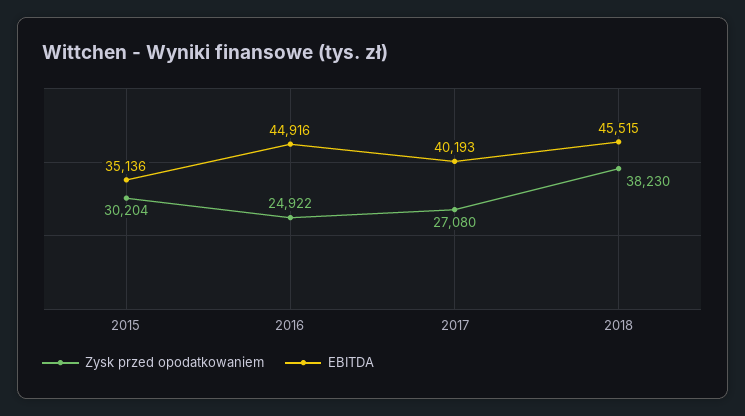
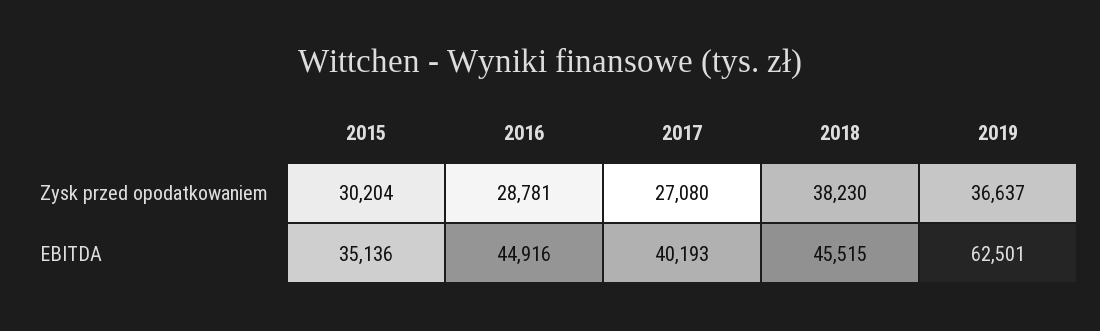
Zysk przed opodatkowaniem, 2016: 24922 -> 28781
Zysk przed opodatkowaniem, 2019: none -> 36637
EBITDA, 2019: none -> 62501

